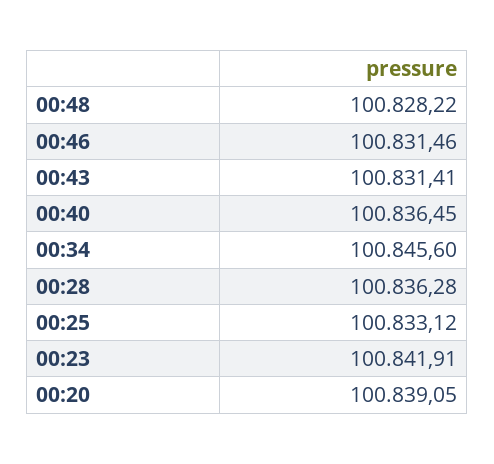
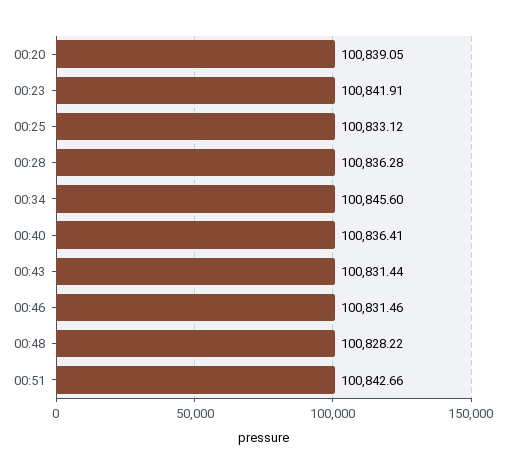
00:43: 100831.41 -> 100831.44
00:40: 100836.45 -> 100836.41
00:51: none -> 100842.66

